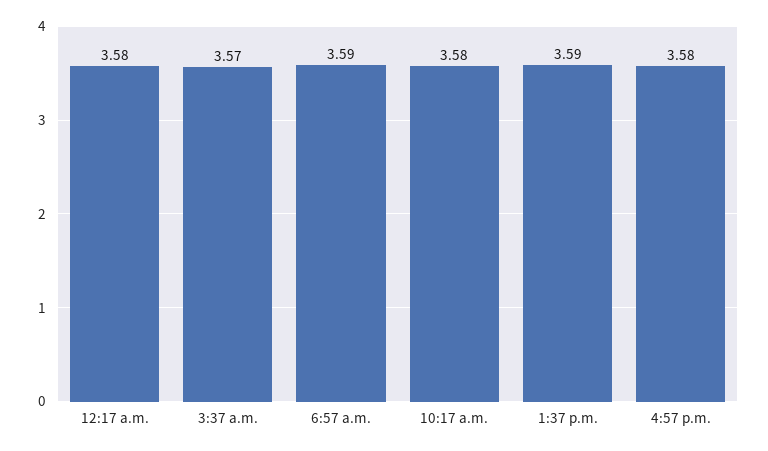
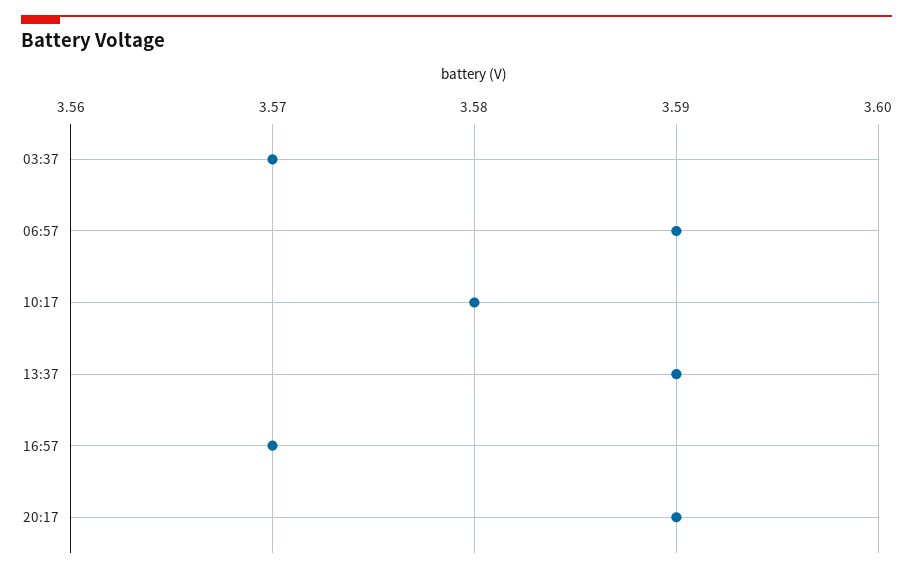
12:17 a.m.: 3.58 -> none
4:57 p.m.: 3.58 -> 3.57
20:17: none -> 3.59

